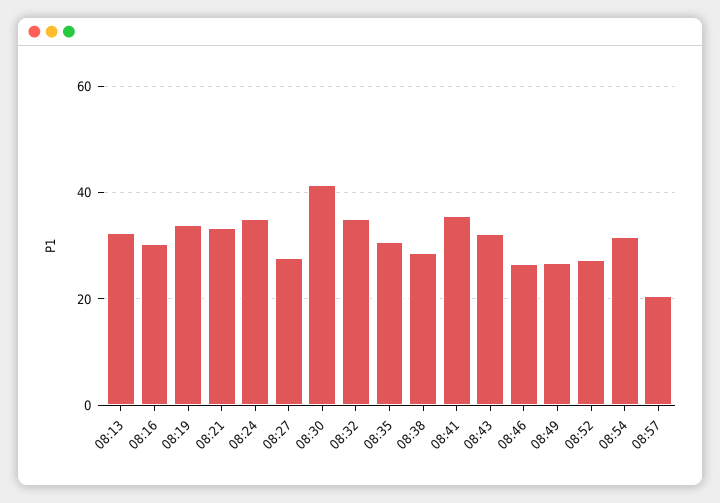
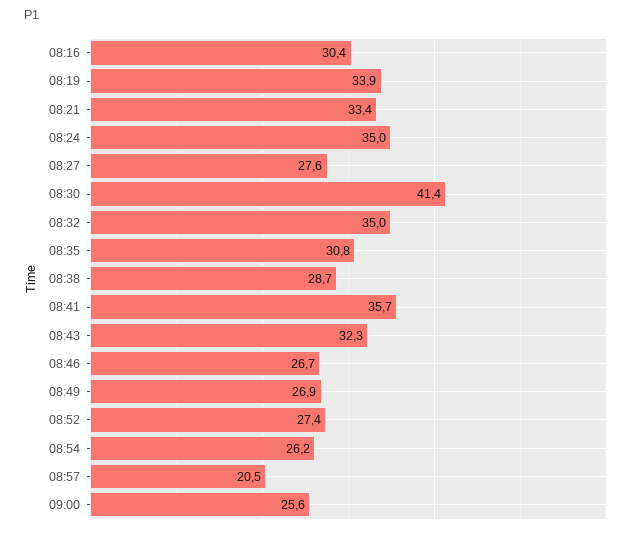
08:13: 32 -> none
08:54: 32 -> 26.2
09:00: none -> 25.6

